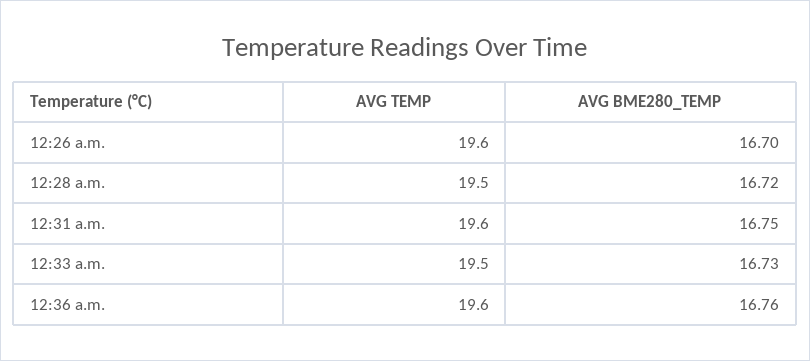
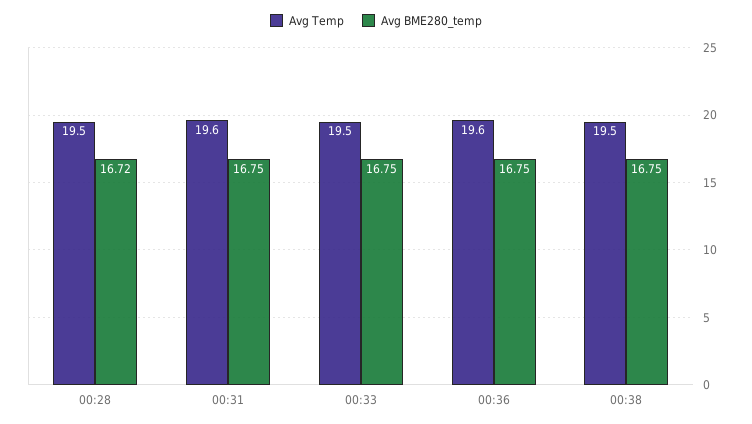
AVG TEMP, 12:26 a.m.: 19.6 -> none
AVG BME280_TEMP, 12:26 a.m.: 16.7 -> none
AVG BME280_TEMP, 12:33 a.m.: 16.73 -> 16.75
AVG BME280_TEMP, 12:36 a.m.: 16.76 -> 16.75
AVG TEMP, 00:38: none -> 19.5
AVG BME280_TEMP, 00:38: none -> 16.75

